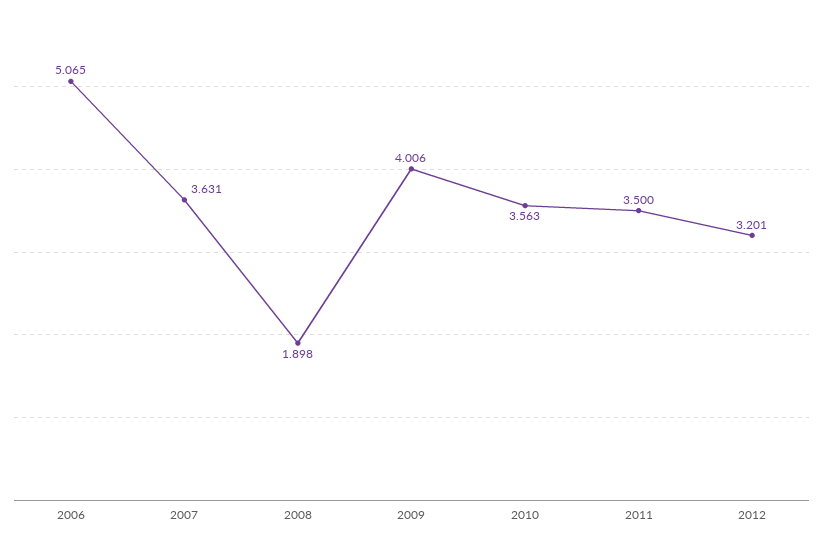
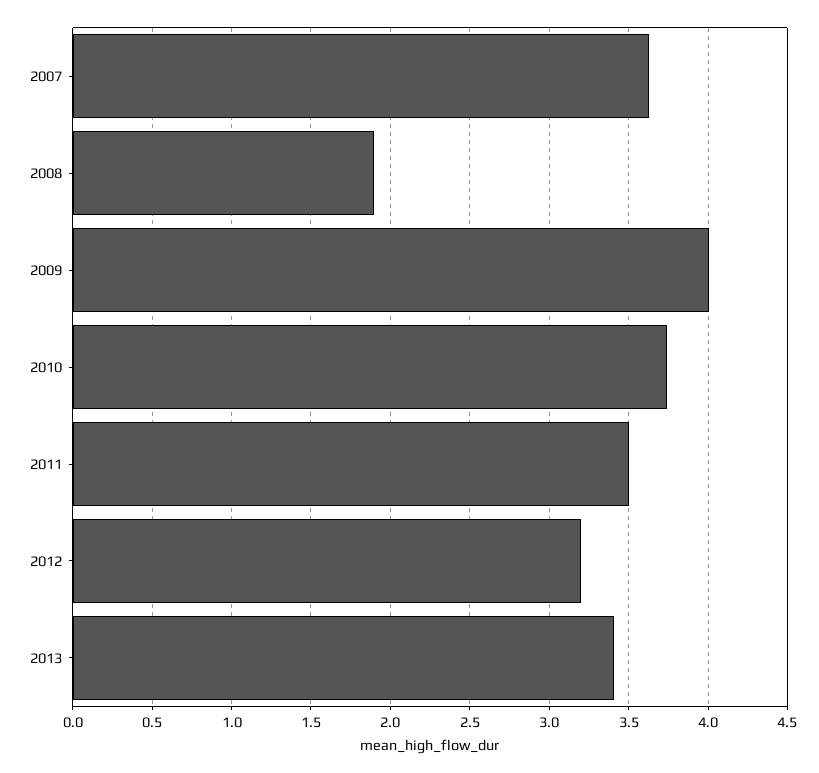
2006: 5.065 -> none
2010: 3.563 -> 3.75
2013: none -> 3.4

